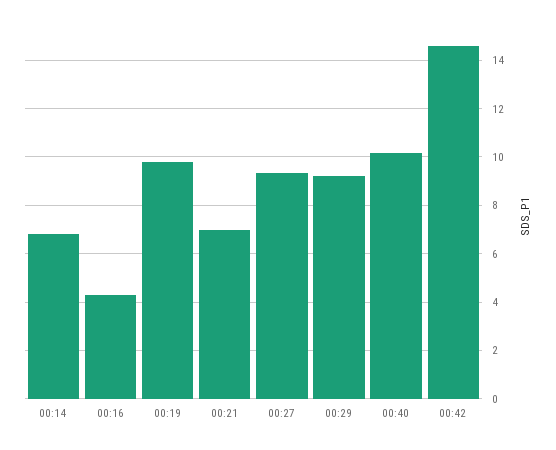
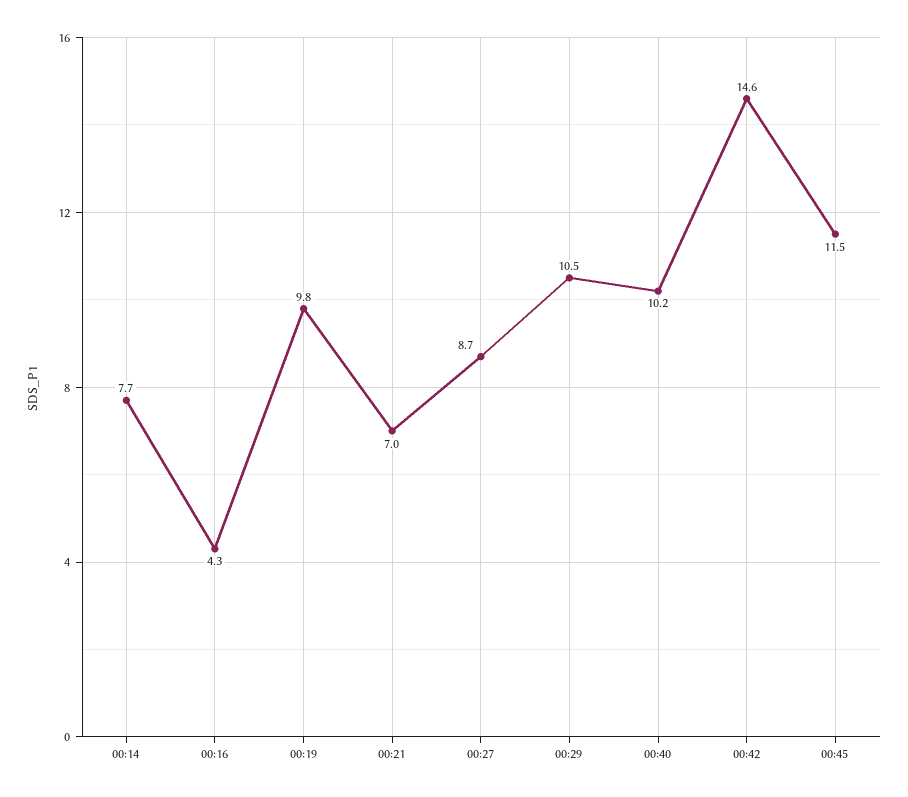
00:14: 6.75 -> 7.7
00:27: 9.25 -> 8.7
00:29: 9.25 -> 10.5
00:45: none -> 11.5

